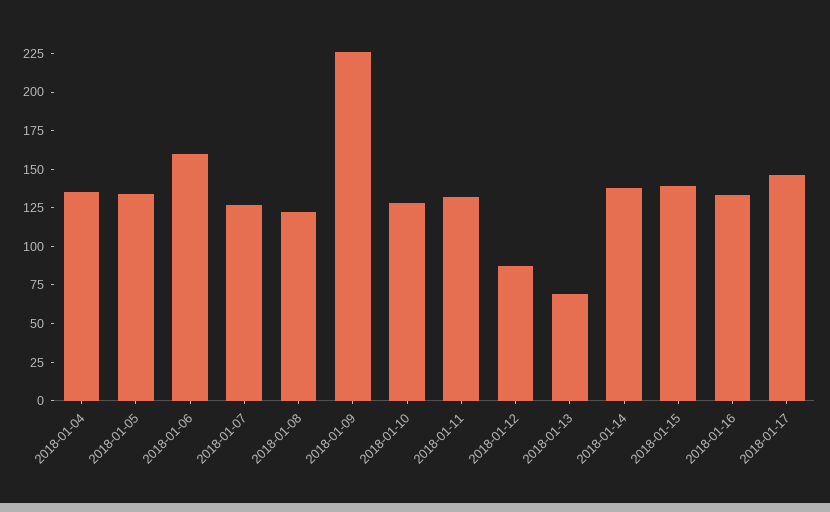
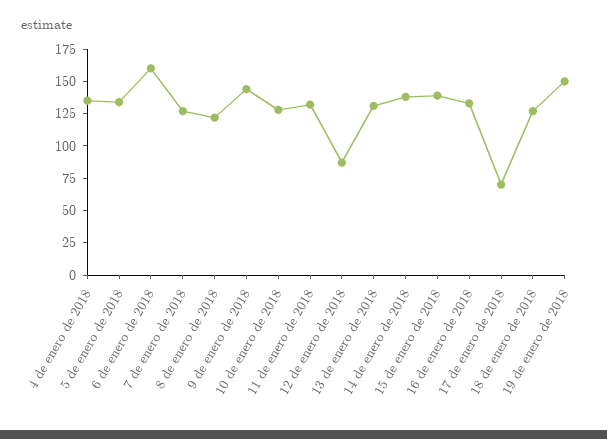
2018-01-09: 225 -> 150
2018-01-13: 75 -> 125
2018-01-17: 150 -> 75
18 de enero de 2018: none -> 125
19 de enero de 2018: none -> 150

